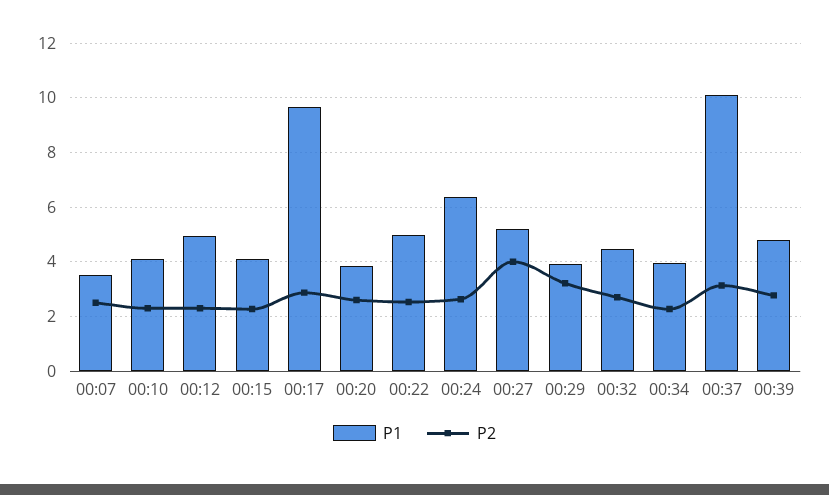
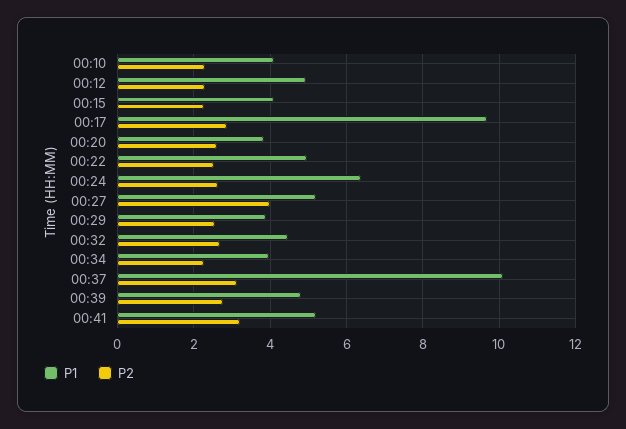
P1, 00:07: 3.5 -> none
P2, 00:07: 2.5 -> none
P2, 00:29: 3.25 -> 2.6
P1, 00:41: none -> 5.2
P2, 00:41: none -> 3.2

